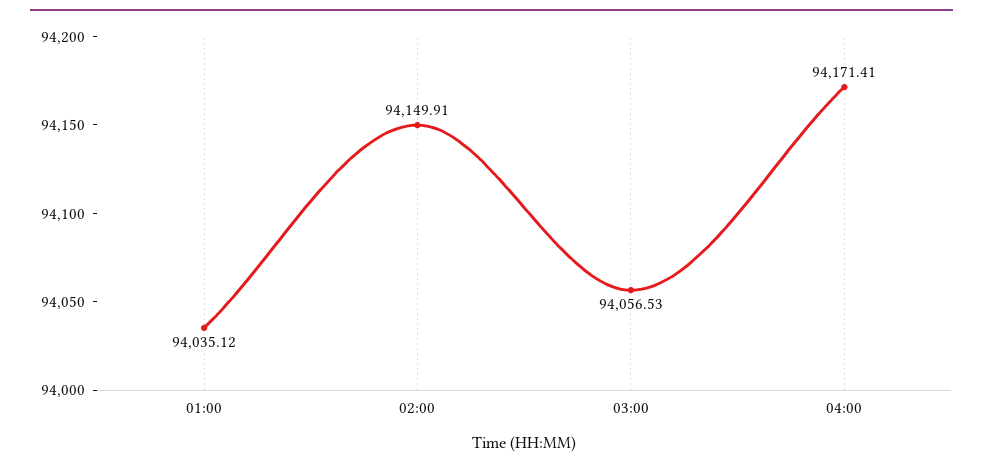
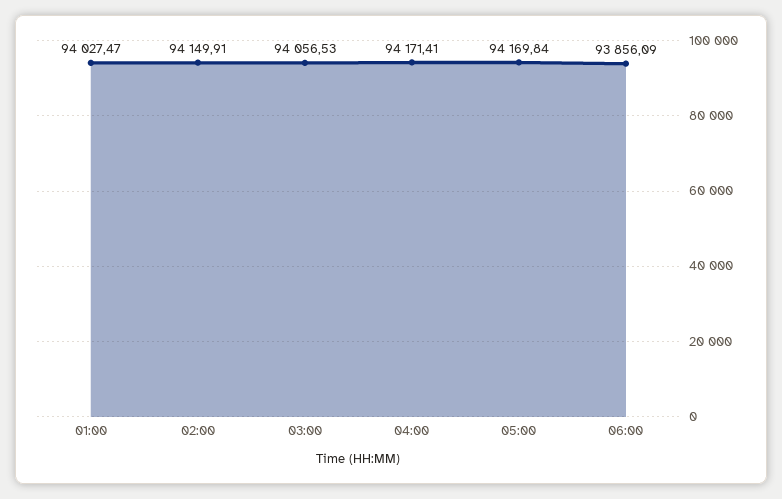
01:00: 94035.12 -> 94027.47
05:00: none -> 94169.84
06:00: none -> 93856.09

